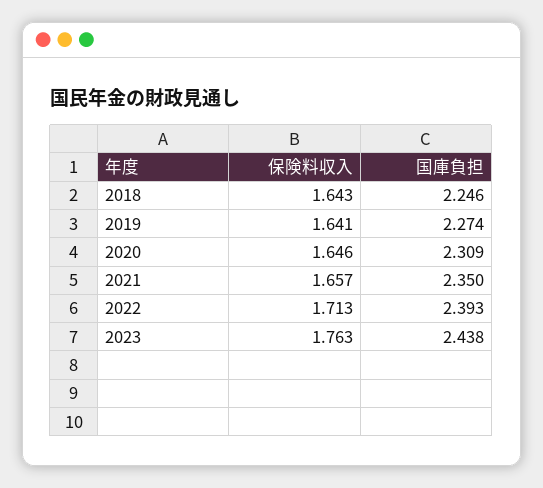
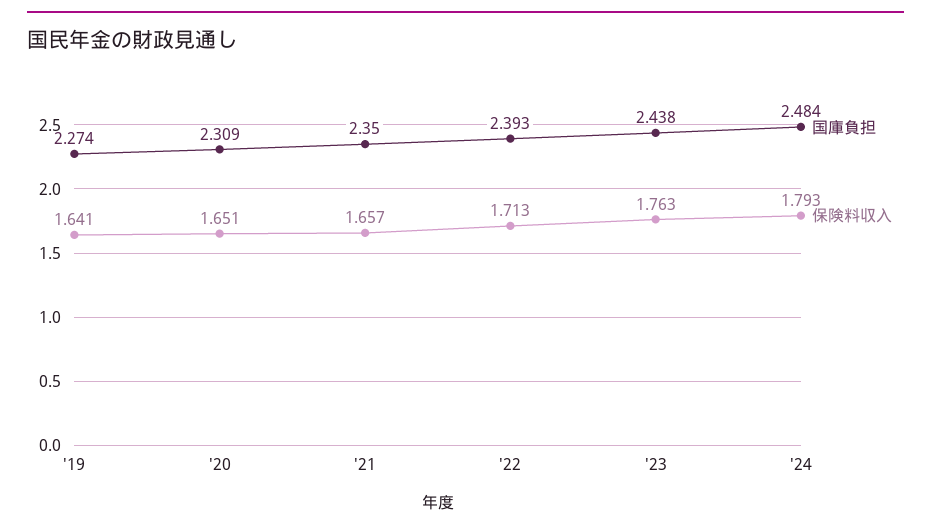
保険料収入, 2018: 1.643 -> none
国庫負担, 2018: 2.246 -> none
保険料収入, 2020: 1.646 -> 1.651
国庫負担, '24: none -> 2.484
保険料収入, '24: none -> 1.793

